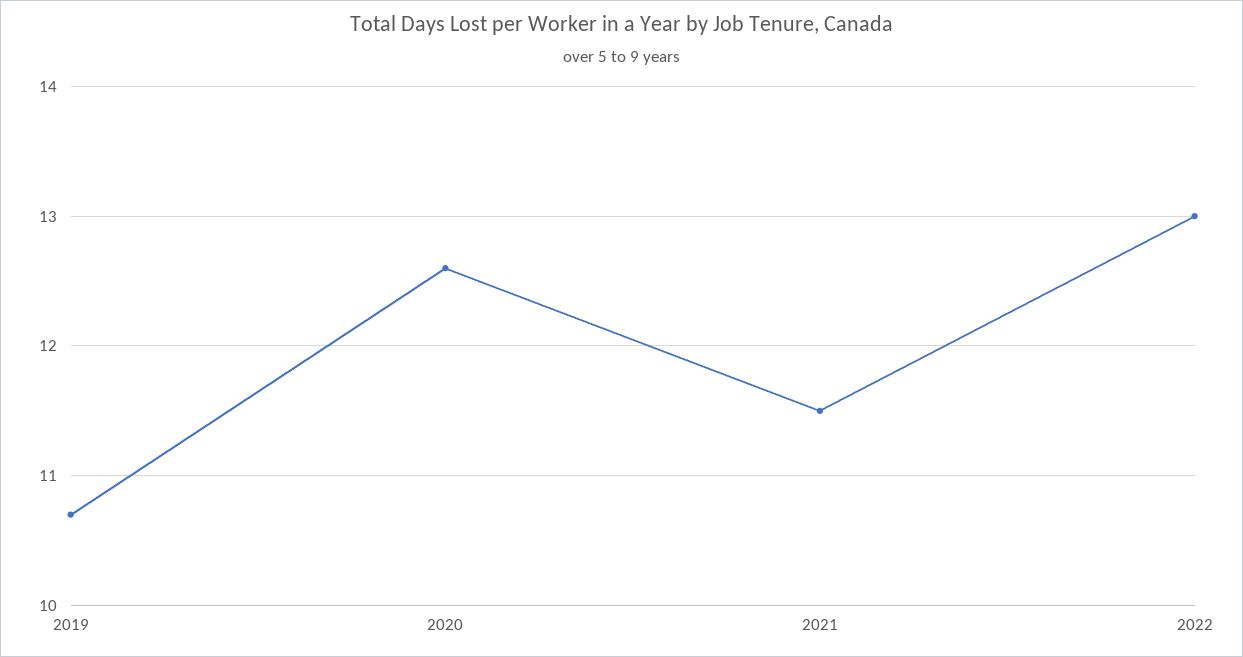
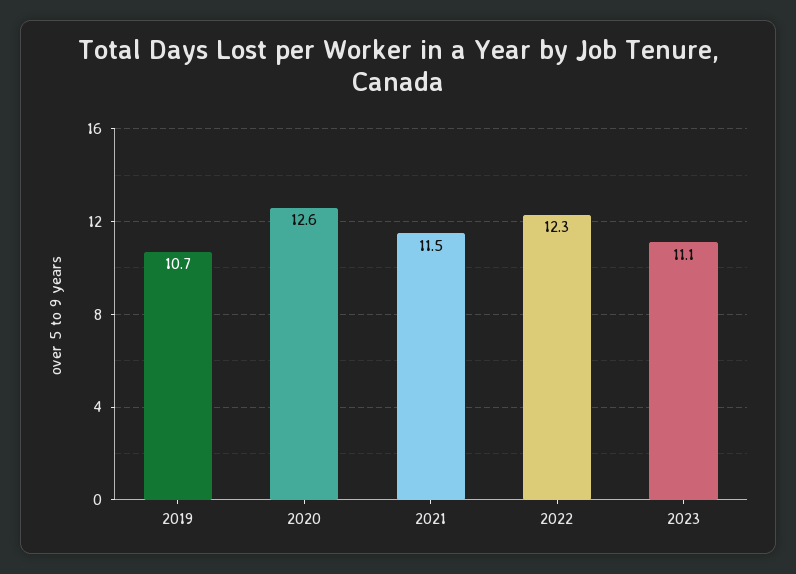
2022: 13 -> 12.3
2023: none -> 11.1

